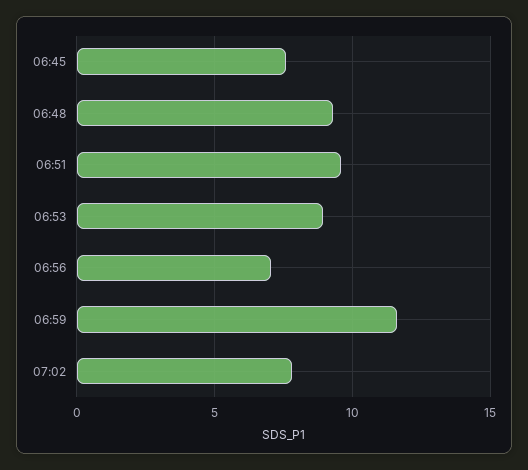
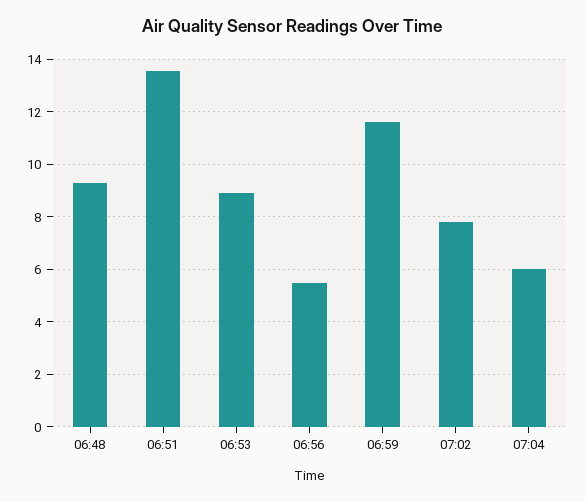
06:45: 7.5 -> none
06:51: 9.5 -> 13.5
06:56: 7 -> 5.5
07:04: none -> 6

